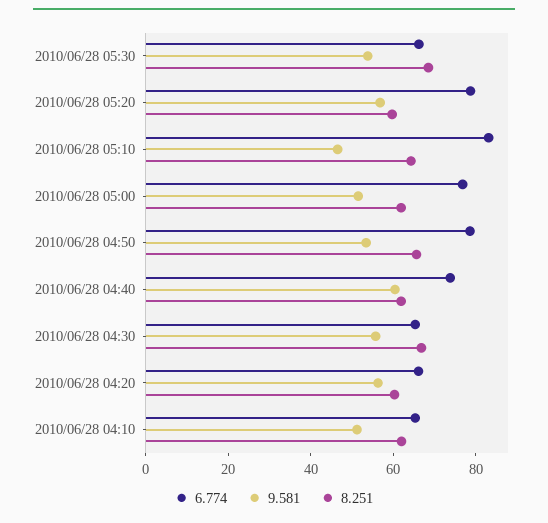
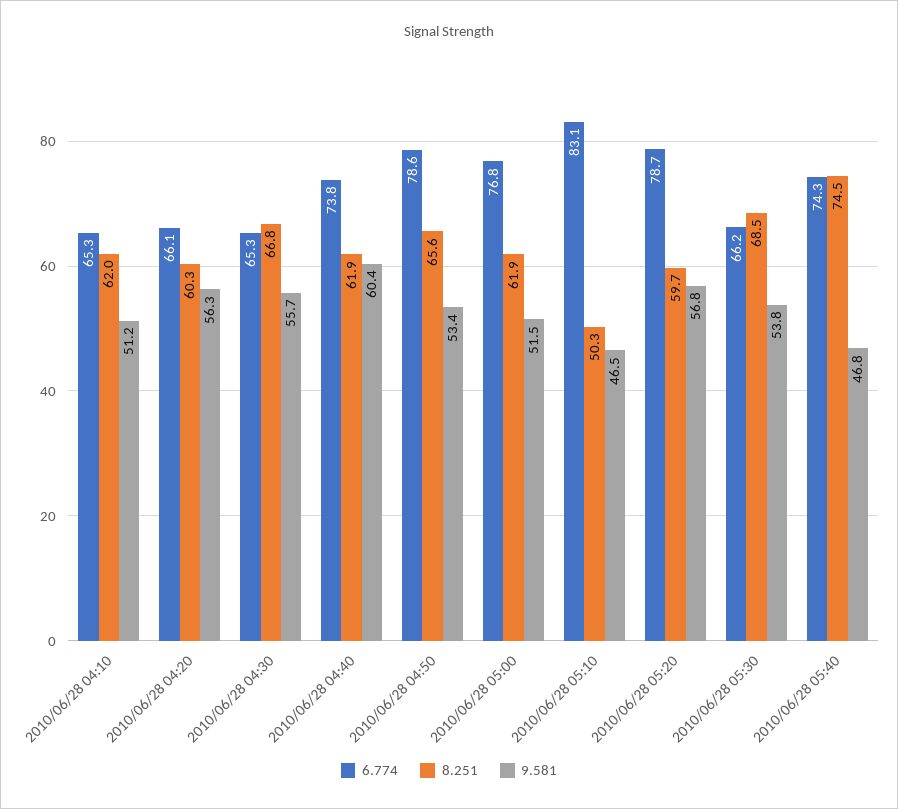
8.251, 2010/06/28 05:10: 65 -> 50.3
6.774, 2010/06/28 05:40: none -> 74.3
8.251, 2010/06/28 05:40: none -> 74.5
9.581, 2010/06/28 05:40: none -> 46.8

